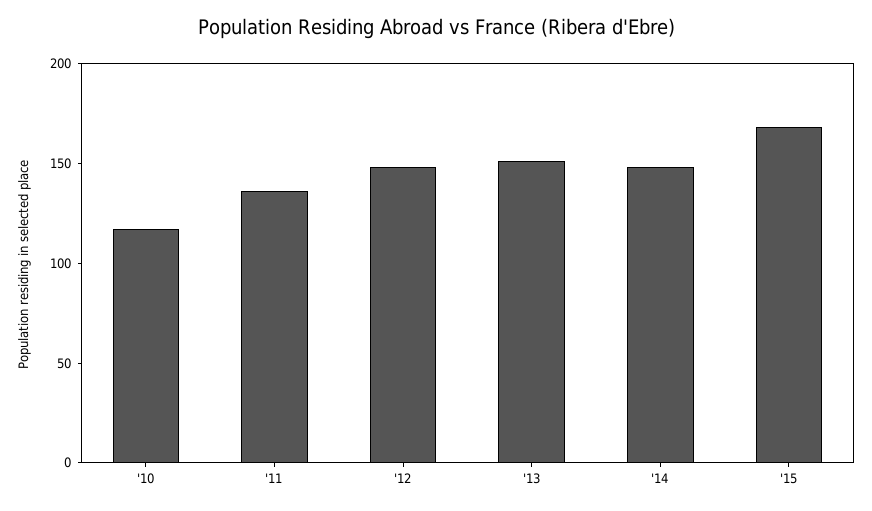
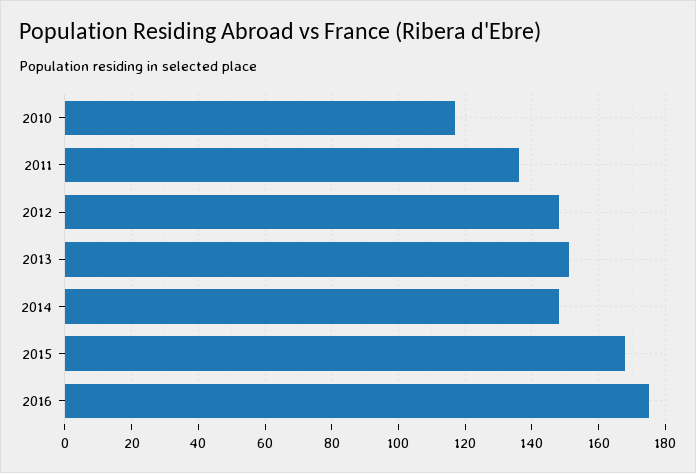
2016: none -> 175

